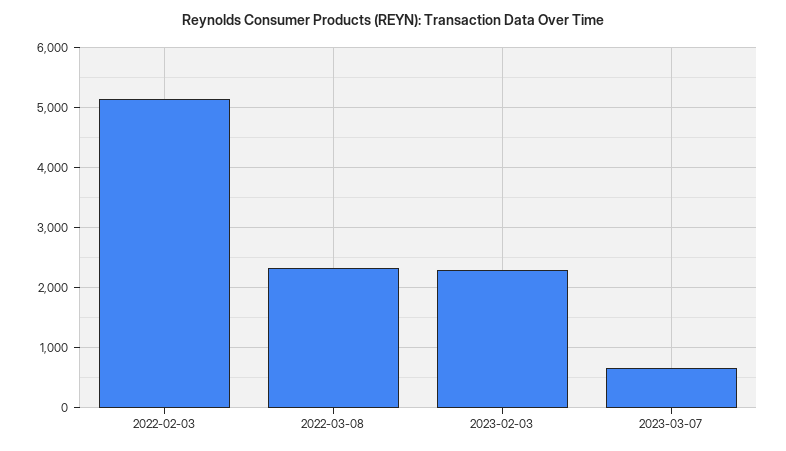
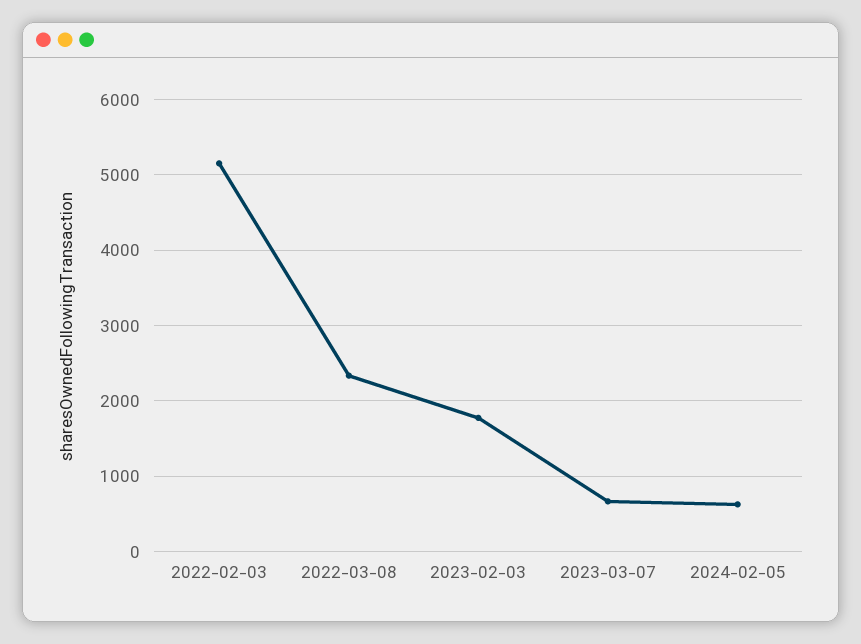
2023-02-03: 2300 -> 1800
2024-02-05: none -> 600

